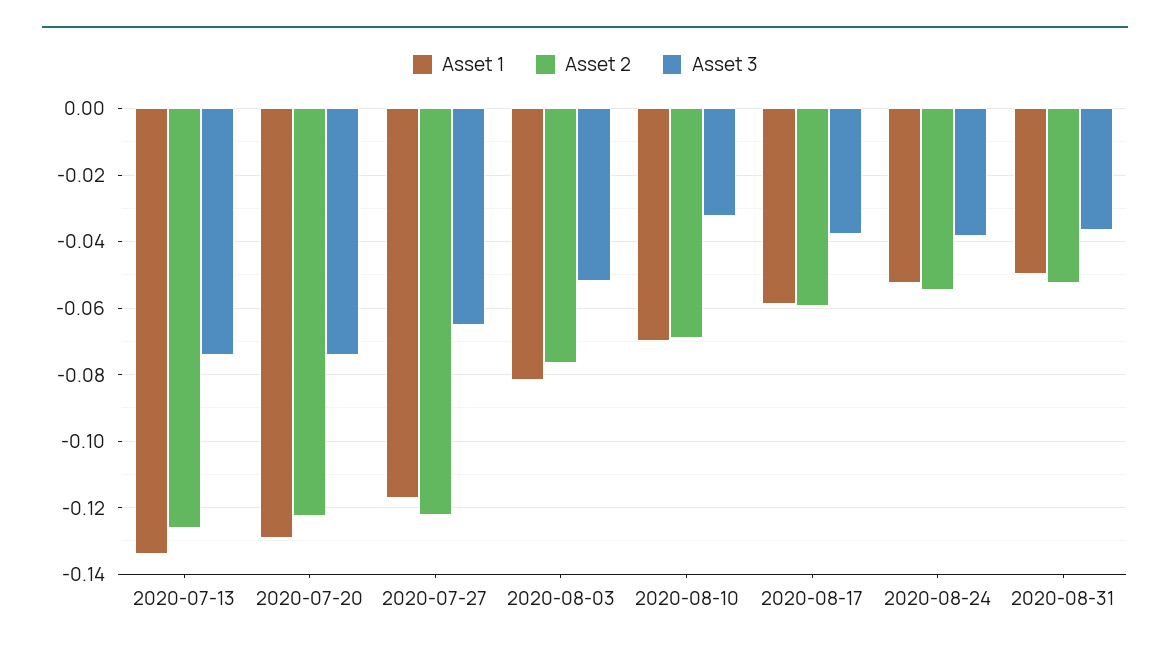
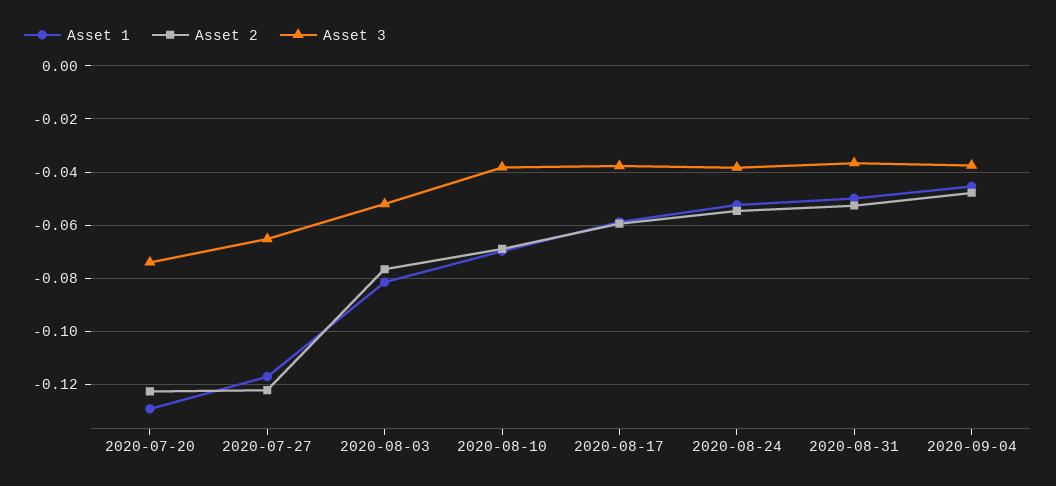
Asset 1, 2020-07-13: -0.134 -> none
Asset 2, 2020-07-13: -0.126 -> none
Asset 3, 2020-07-13: -0.074 -> none
Asset 3, 2020-08-10: -0.032 -> -0.0375
Asset 1, 2020-09-04: none -> -0.045
Asset 2, 2020-09-04: none -> -0.0475
Asset 3, 2020-09-04: none -> -0.0375

